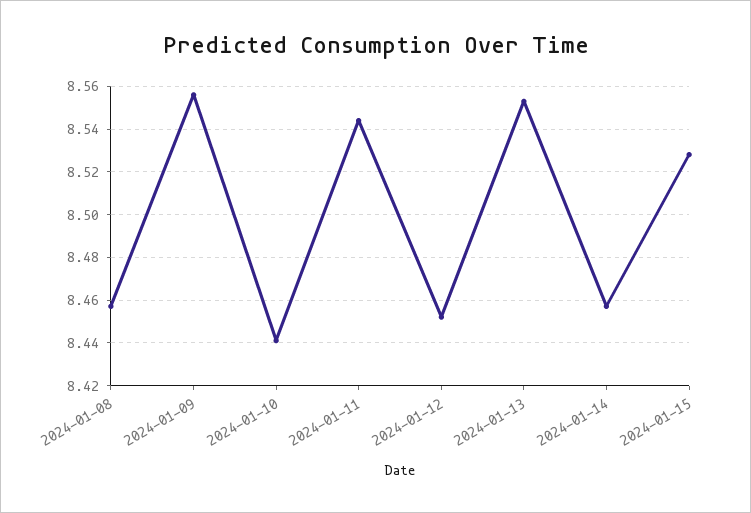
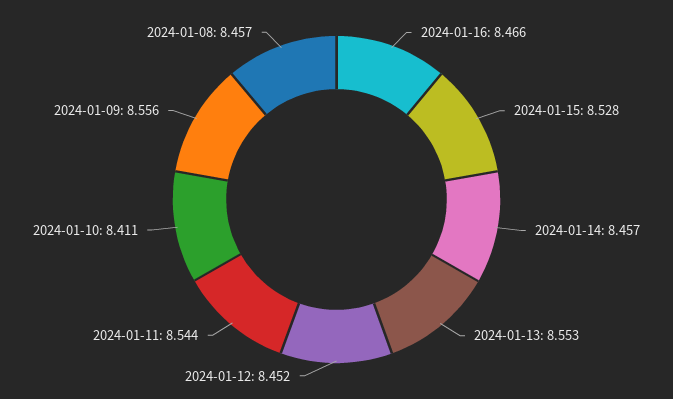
2024-01-10: 8.44 -> 8.411
2024-01-16: none -> 8.466

